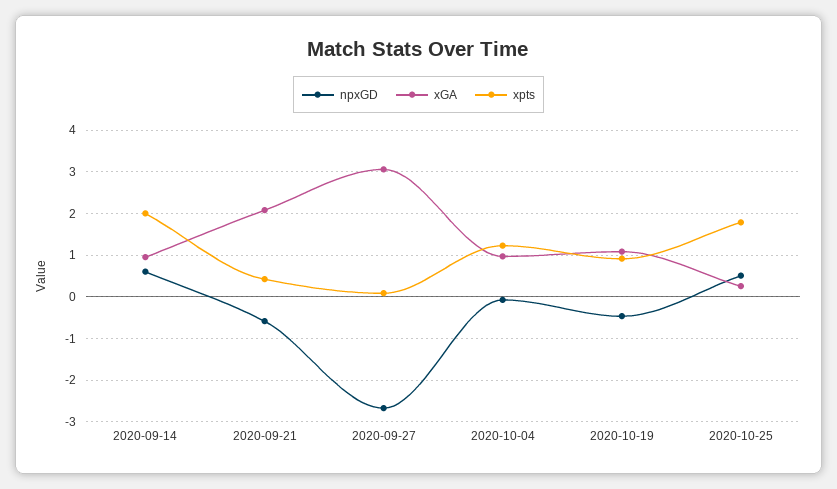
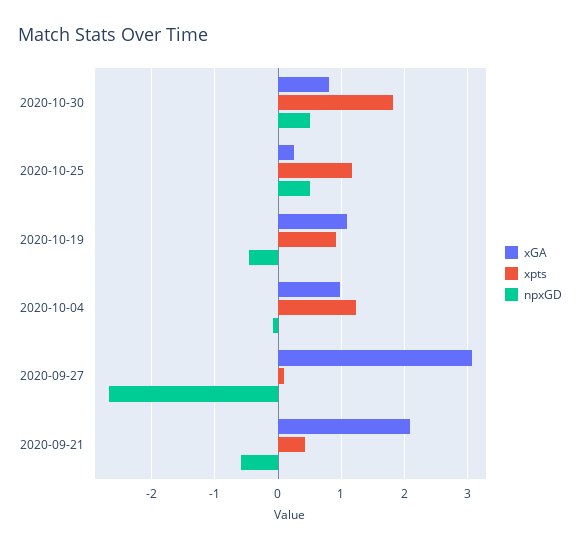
npxGD, 2020-09-14: 0.6 -> none
xGA, 2020-09-14: 1 -> none
xpts, 2020-09-14: 2 -> none
xpts, 2020-10-25: 1.8 -> 1.2
xGA, 2020-10-30: none -> 0.8
xpts, 2020-10-30: none -> 1.8
npxGD, 2020-10-30: none -> 0.5

